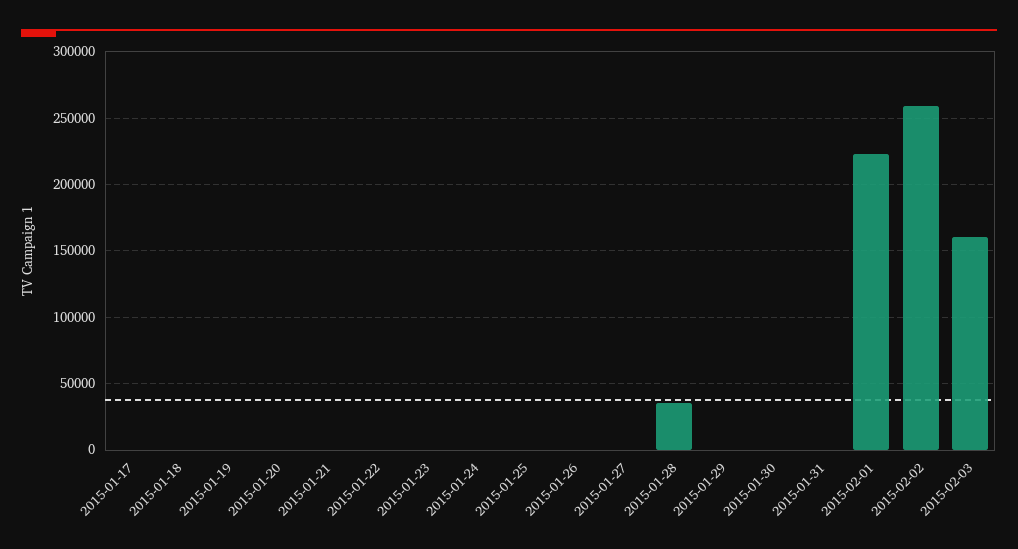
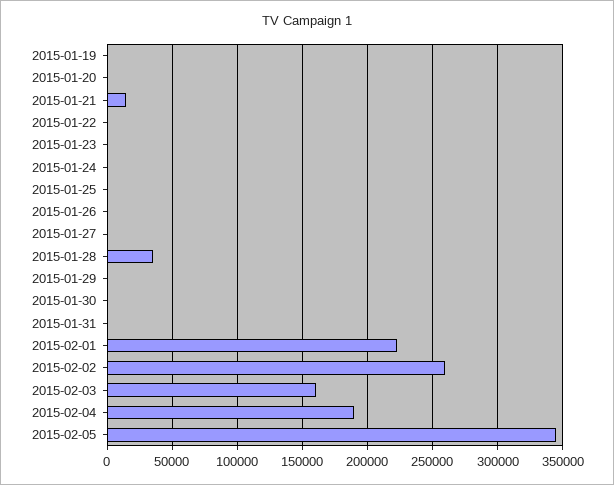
2015-01-17: 0 -> none
2015-01-18: 0 -> none
2015-01-21: 0 -> 15000
2015-02-04: none -> 190000
2015-02-05: none -> 345000

